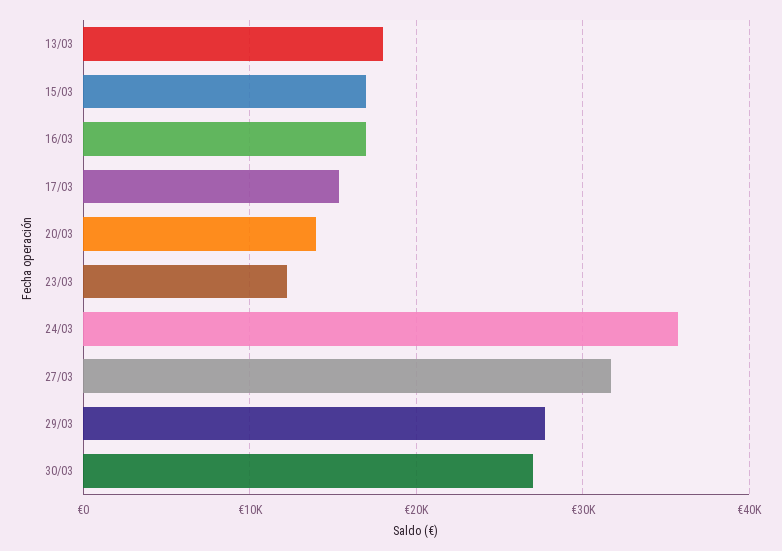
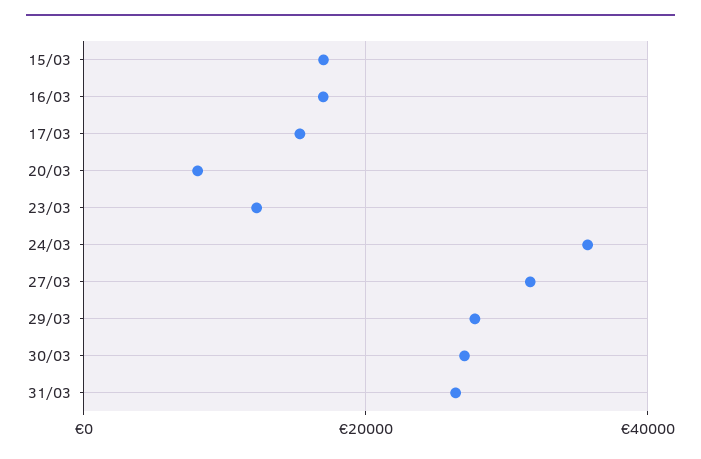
13/03: 18000 -> none
20/03: 14000 -> 8000
31/03: none -> 26000

